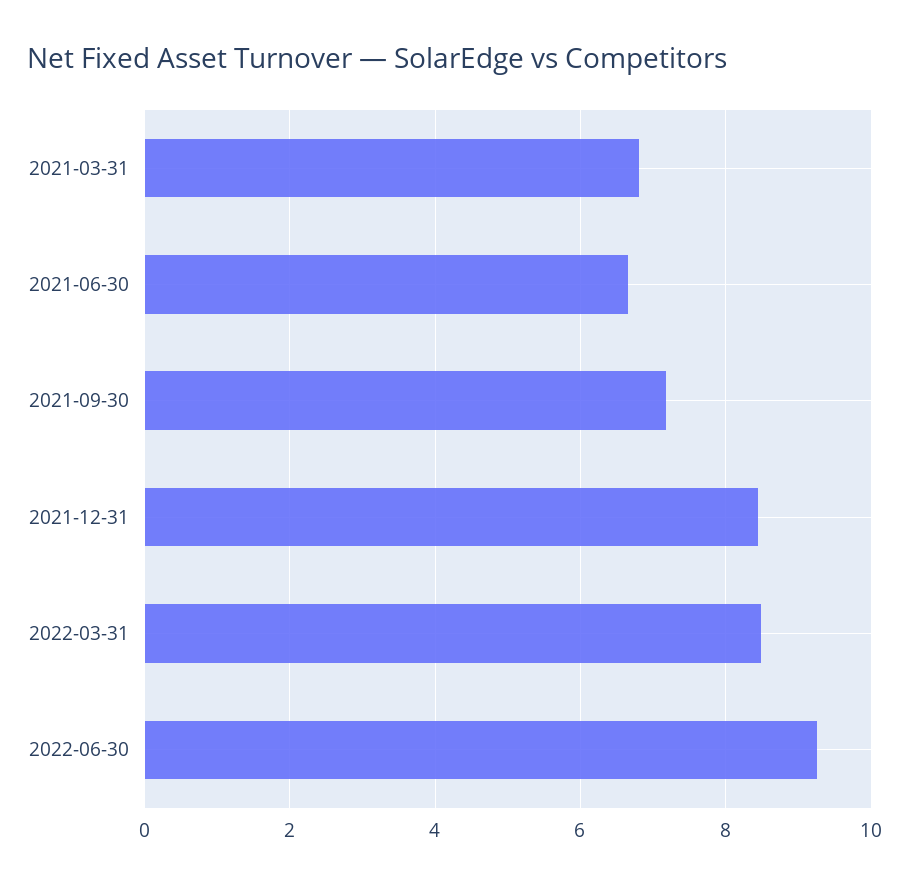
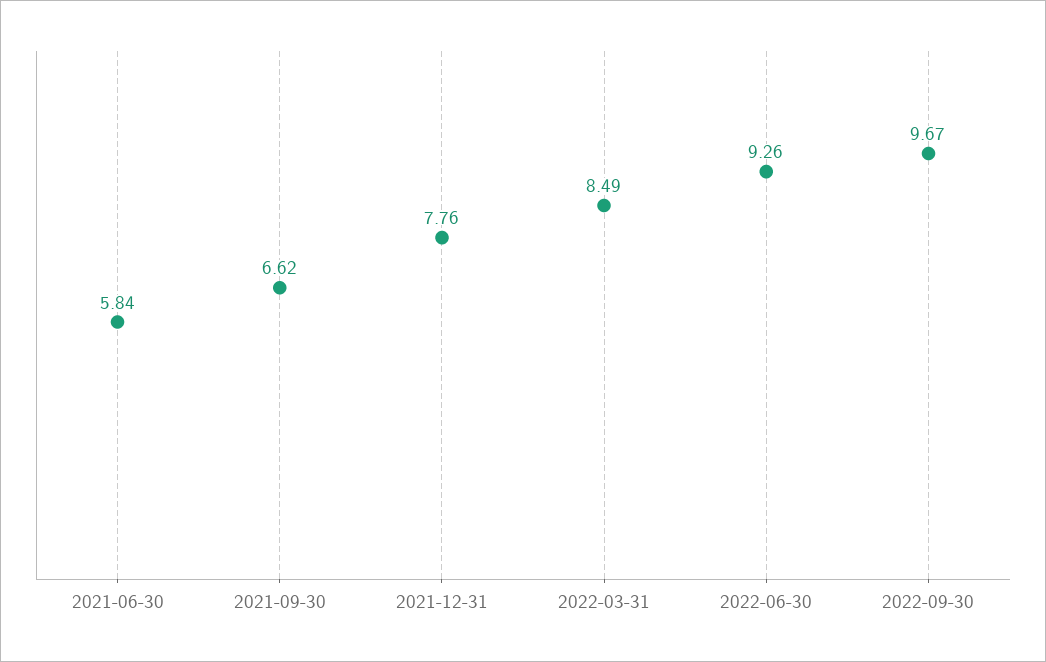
2021-03-31: 6.8 -> none
2021-06-30: 6.6 -> 5.84
2021-09-30: 7.2 -> 6.62
2021-12-31: 8.4 -> 7.76
2022-09-30: none -> 9.67

